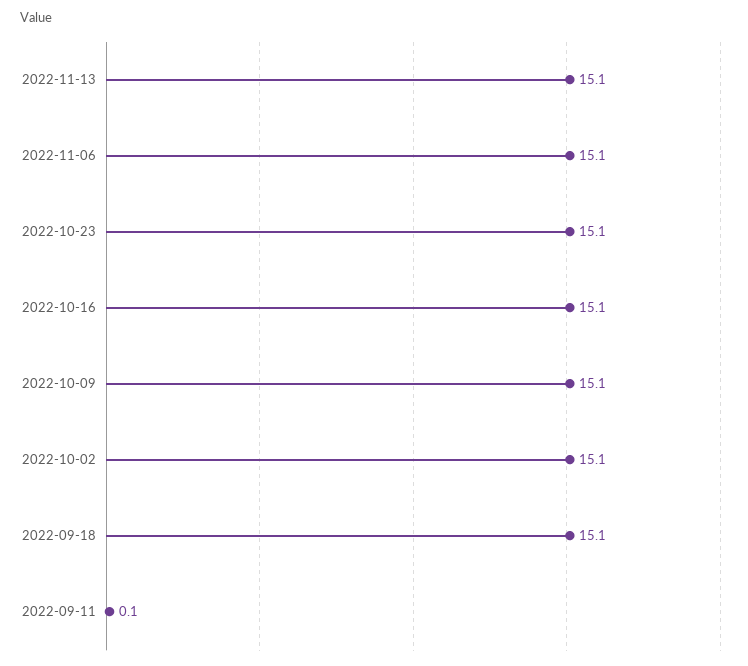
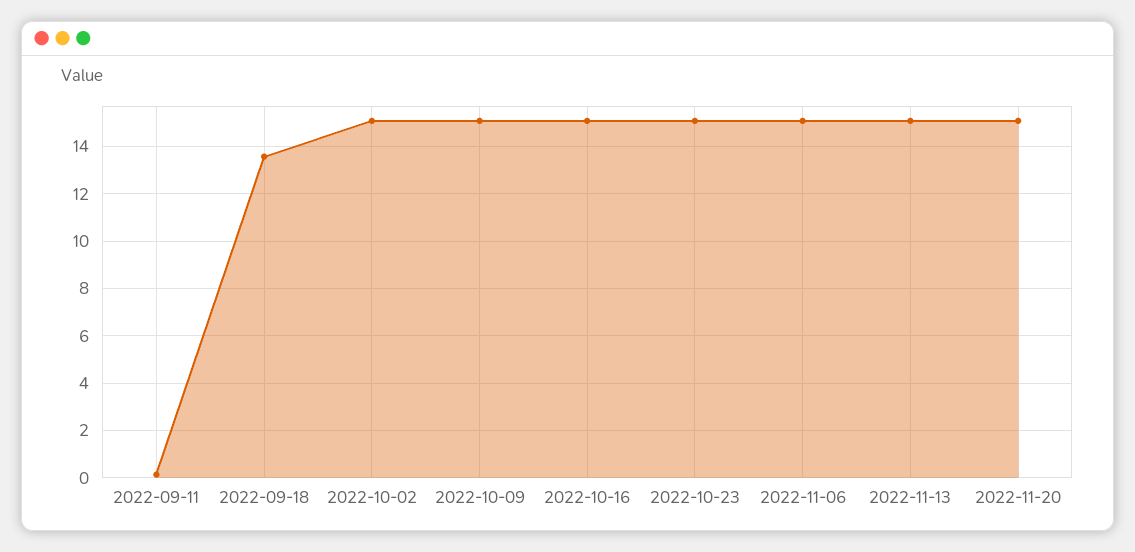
2022-09-18: 15.1 -> 13.5
2022-11-20: none -> 15

